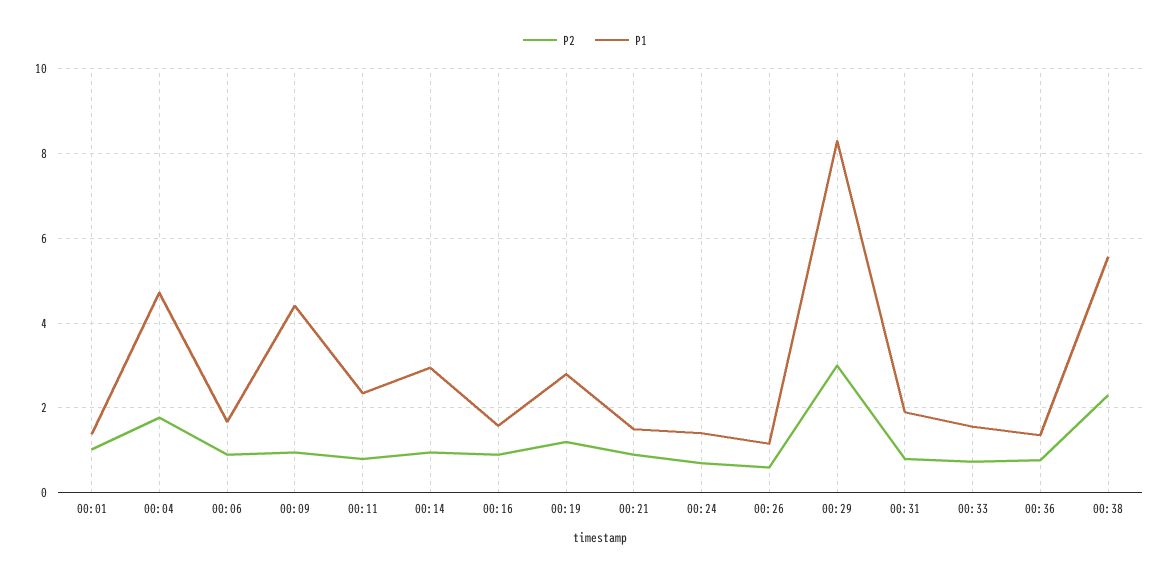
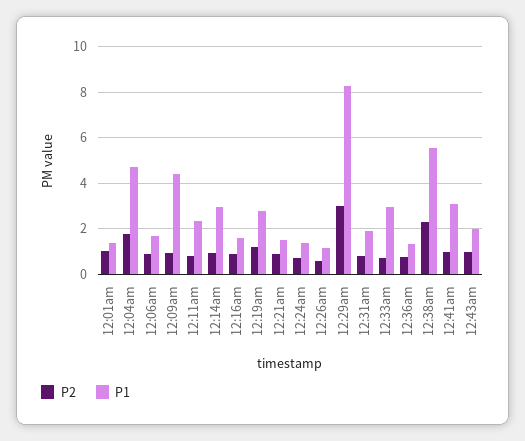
P1, 00:33: 1.6 -> 3
P2, 12:41am: none -> 1
P1, 12:41am: none -> 3
P2, 12:43am: none -> 1
P1, 12:43am: none -> 2

